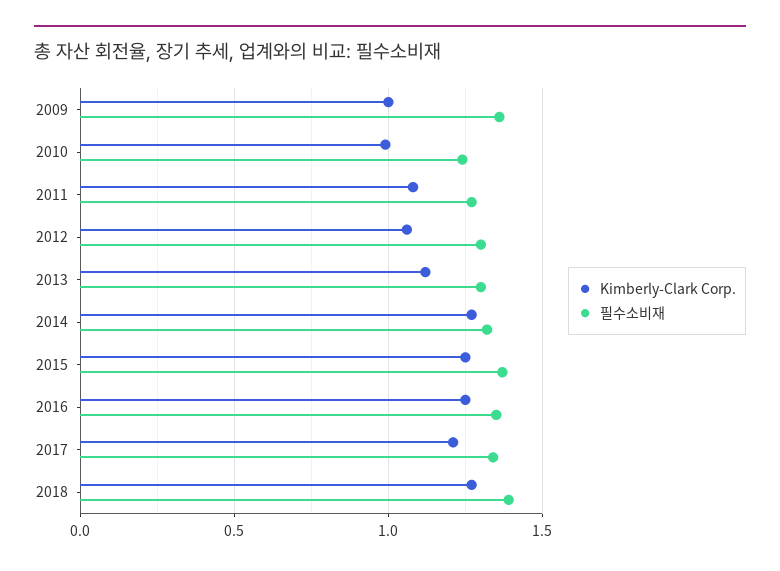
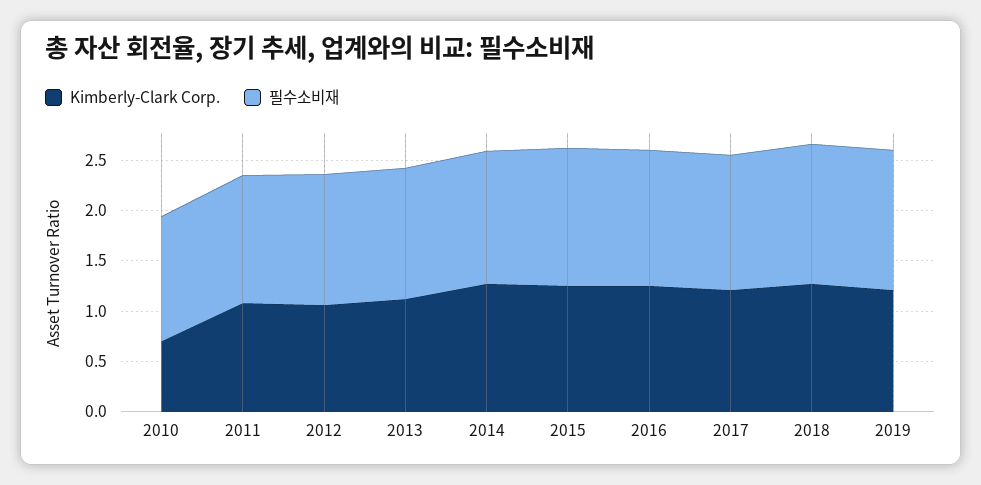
Kimberly-Clark Corp., 2009: 1 -> none
필수소비재, 2009: 1.35 -> none
Kimberly-Clark Corp., 2010: 1 -> 0.7
Kimberly-Clark Corp., 2019: none -> 1.2
필수소비재, 2019: none -> 1.4

